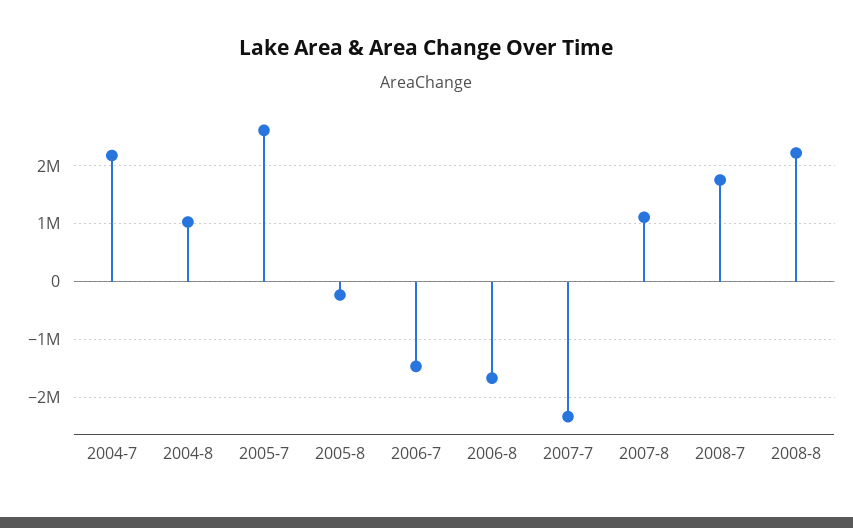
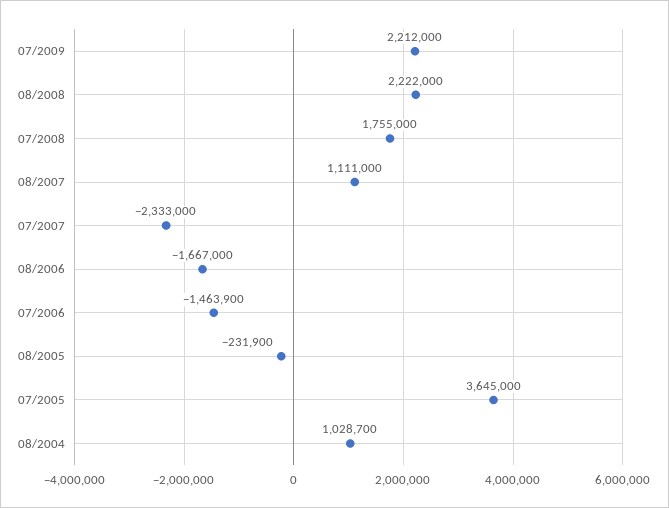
2004-7: 2200000 -> none
2005-7: 2600000 -> 3645000
07/2009: none -> 2212000

